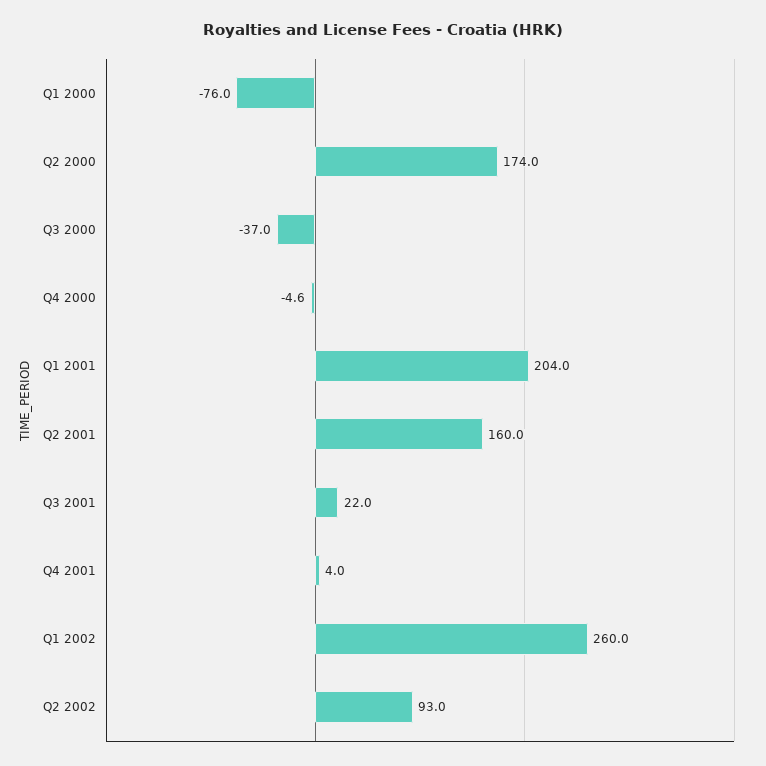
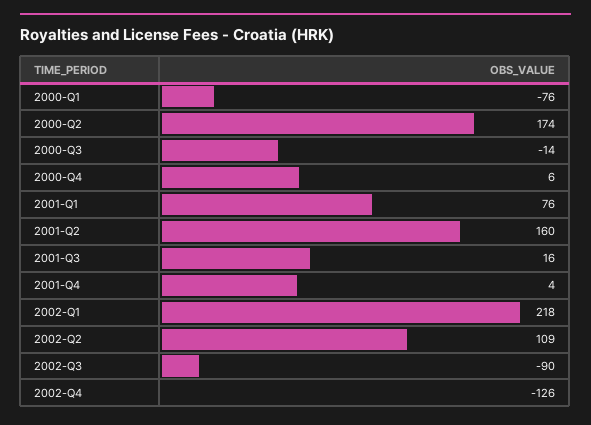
Q3 2000: -37 -> -14
Q4 2000: -4.6 -> 6
Q1 2001: 204 -> 76
Q3 2001: 22 -> 16
Q1 2002: 260 -> 218
Q2 2002: 93 -> 109
2002-Q3: none -> -90
2002-Q4: none -> -126

